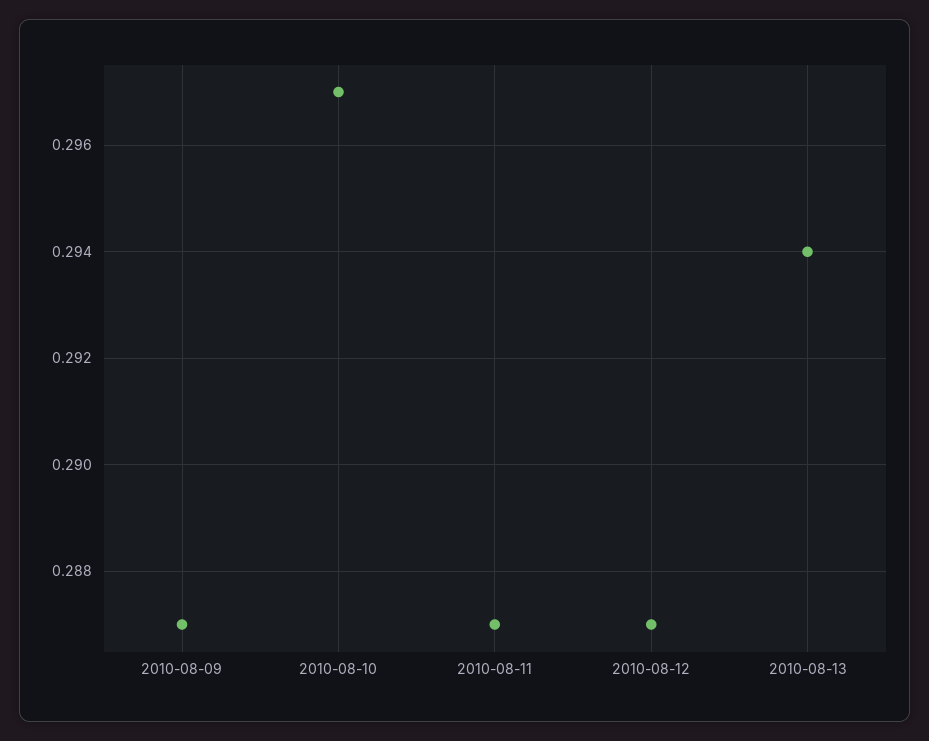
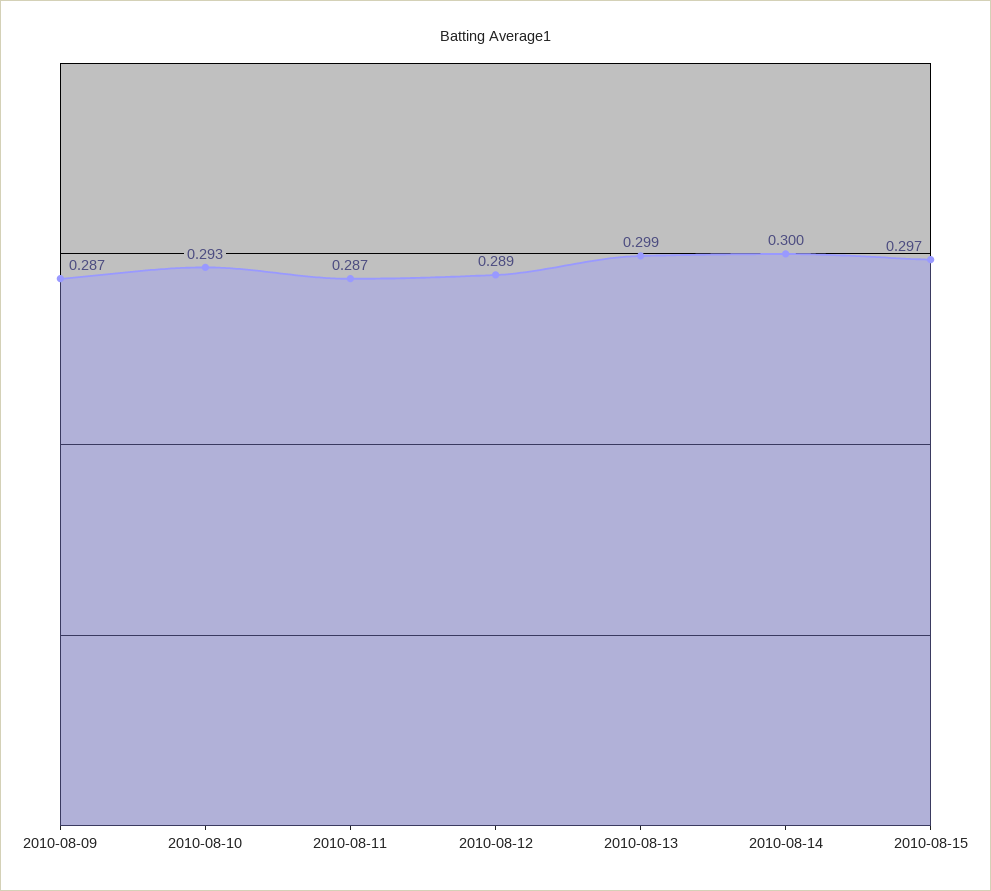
2010-08-10: 0.297 -> 0.293
2010-08-12: 0.287 -> 0.289
2010-08-13: 0.294 -> 0.299
2010-08-14: none -> 0.3
2010-08-15: none -> 0.297

